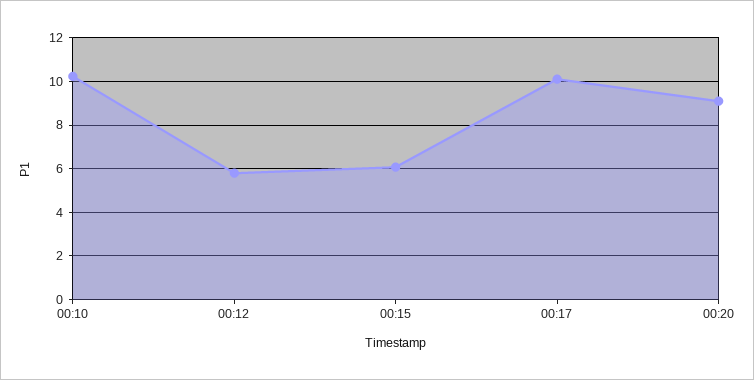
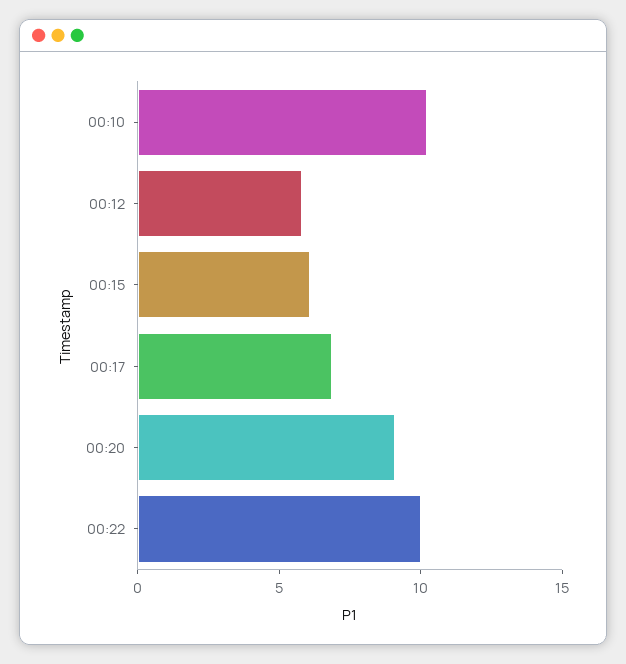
00:17: 10 -> 7
00:22: none -> 10

